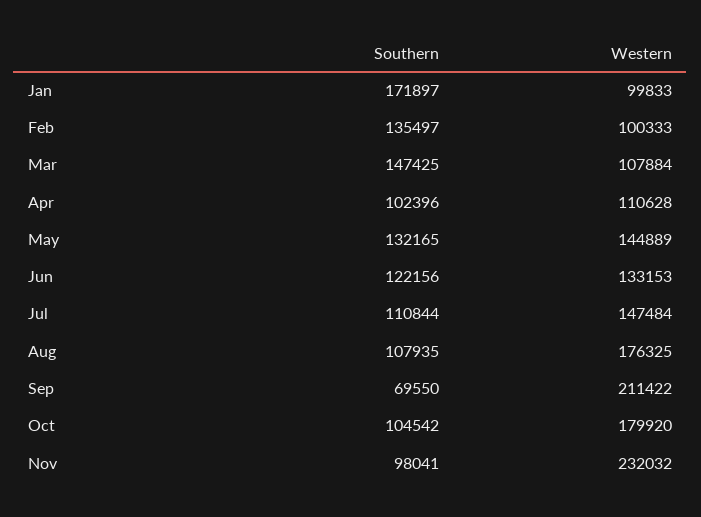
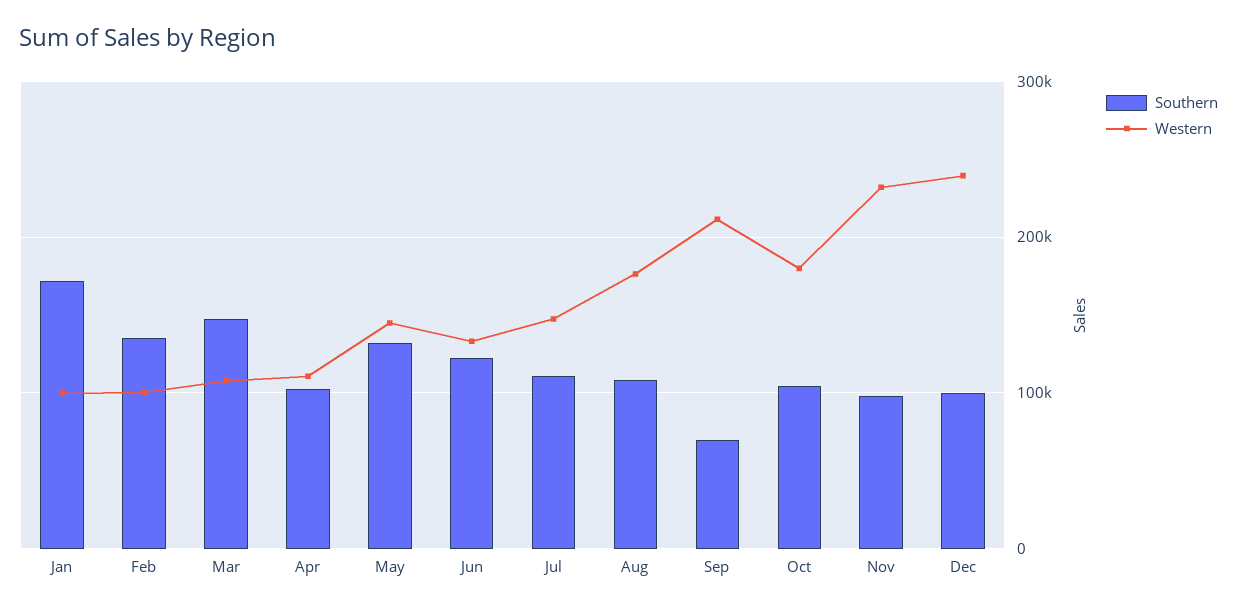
Southern, Dec: none -> 100000
Western, Dec: none -> 240000

